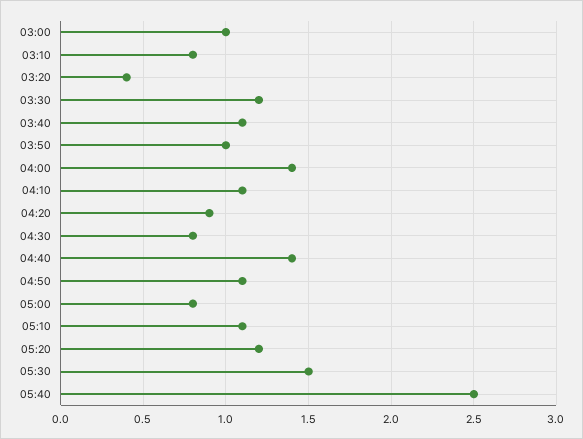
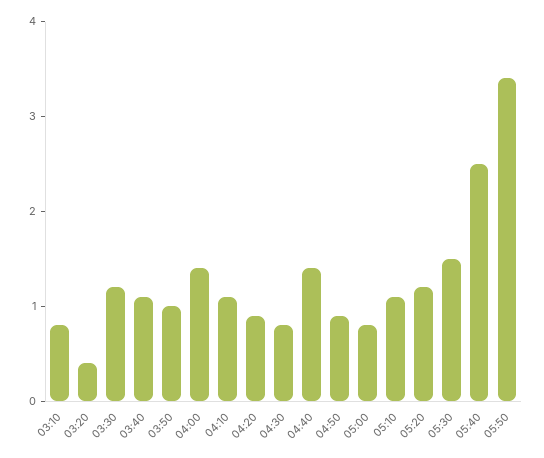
03:00: 1 -> none
04:50: 1.1 -> 0.9
05:50: none -> 3.4

